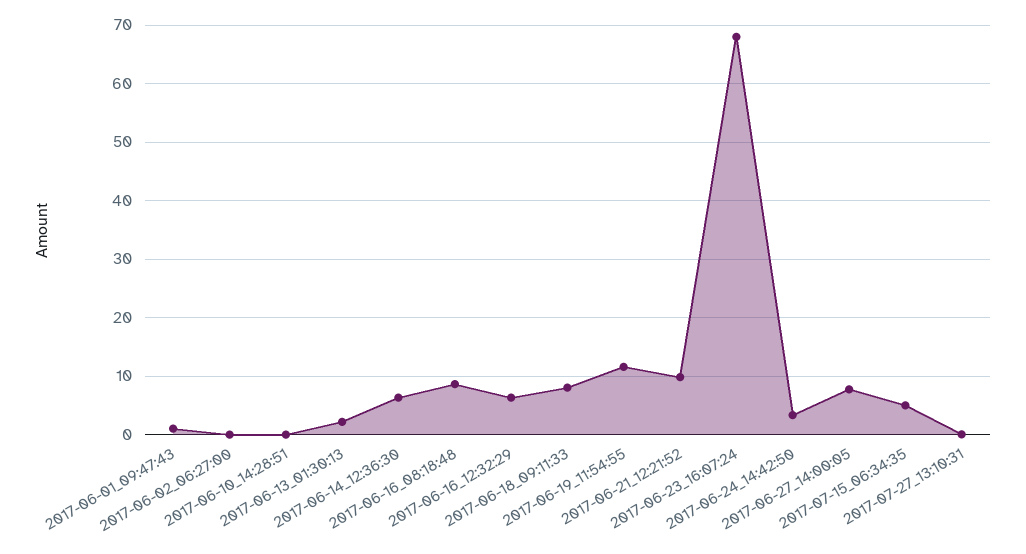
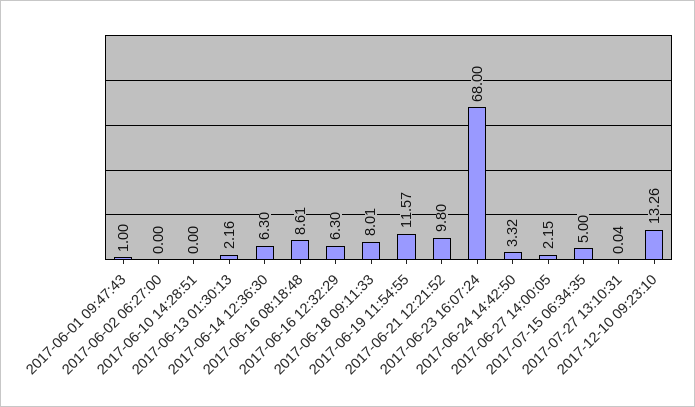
2017-06-27_14:00:05: 8 -> 2.15
2017-12-10 09:23:10: none -> 13.26

